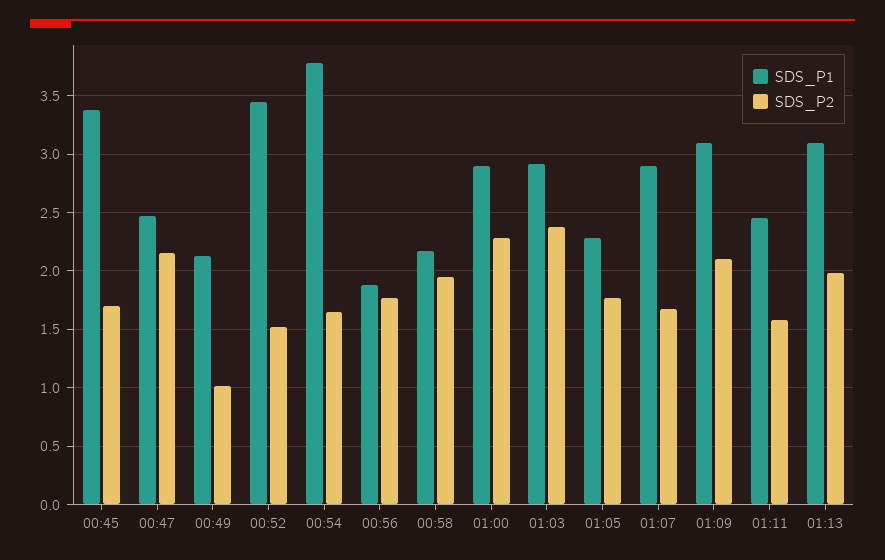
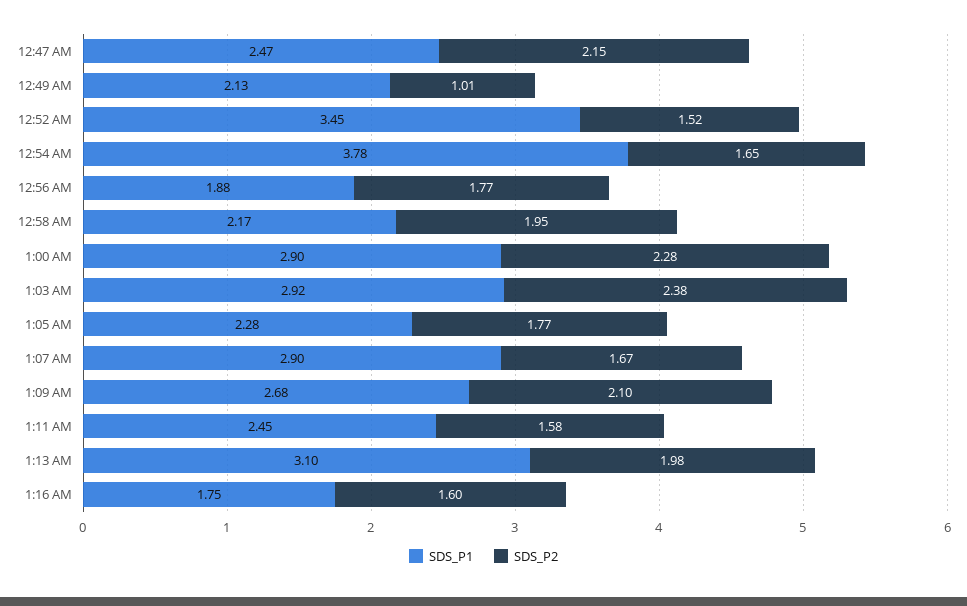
SDS_P1, 00:45: 3.4 -> none
SDS_P2, 00:45: 1.7 -> none
SDS_P1, 01:09: 3.1 -> 2.68
SDS_P1, 1:16 AM: none -> 1.75
SDS_P2, 1:16 AM: none -> 1.6

